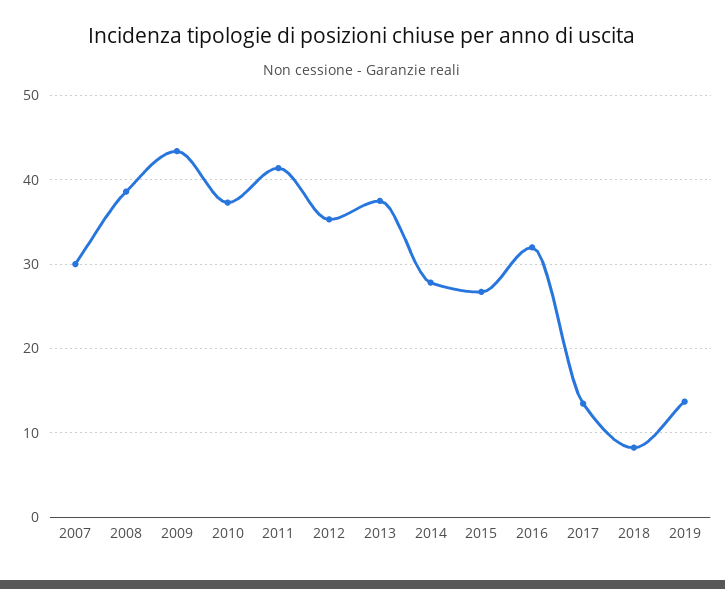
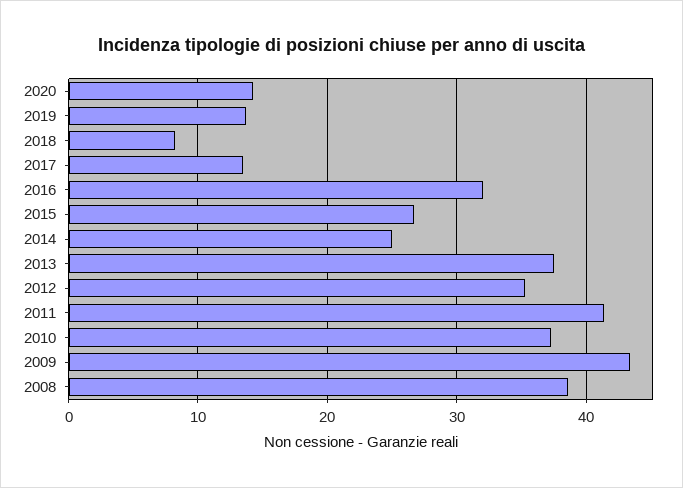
2007: 30 -> none
2014: 28 -> 25
2020: none -> 14

